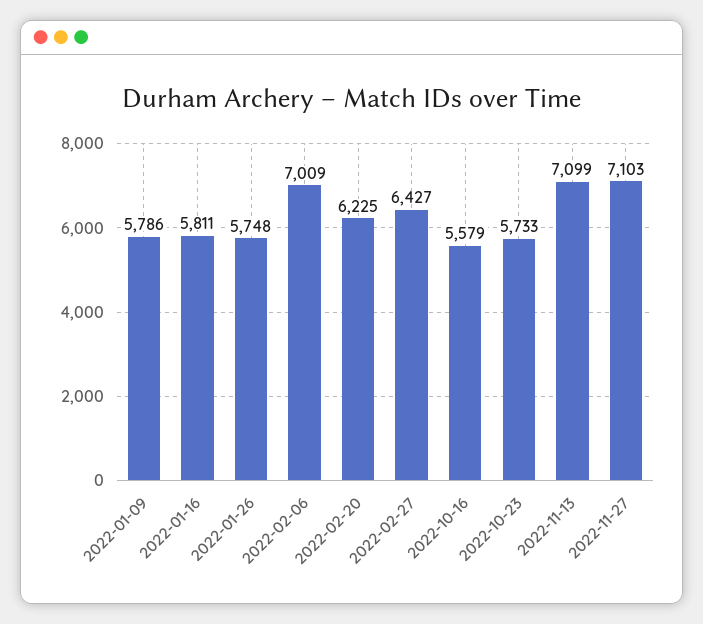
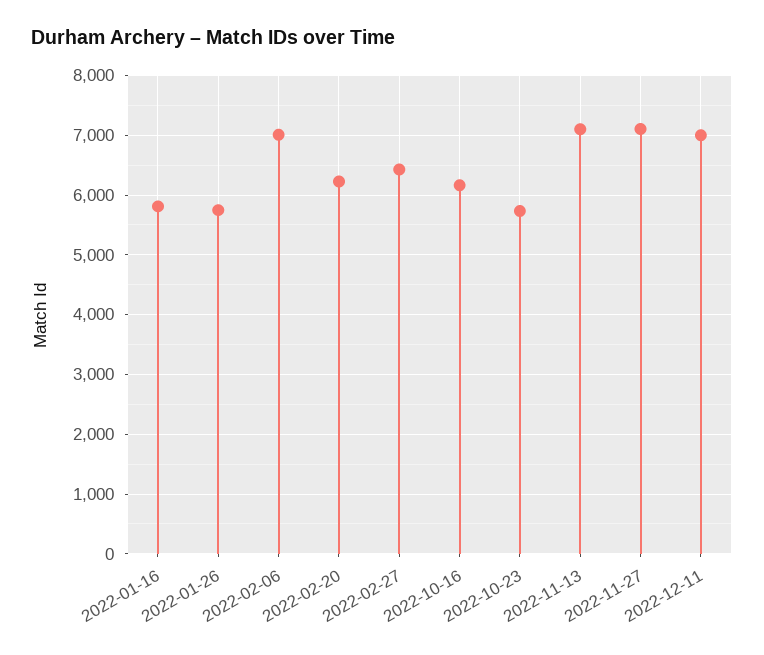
2022-01-09: 5786 -> none
2022-10-16: 5579 -> 6200
2022-12-11: none -> 7000

